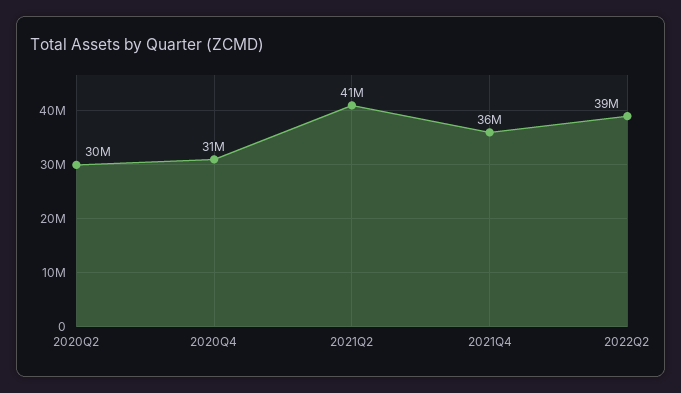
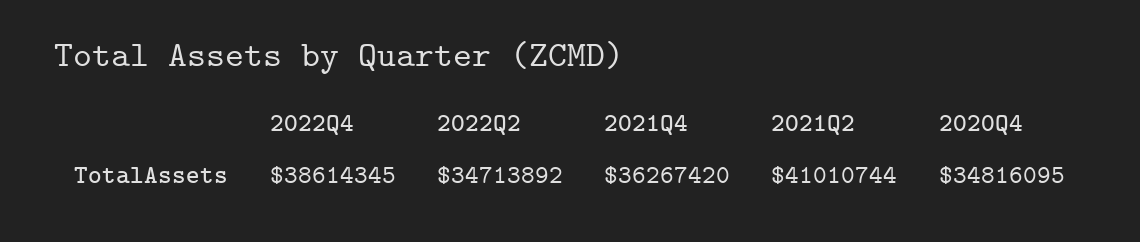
2020Q2: 30000000 -> none
2020Q4: 31000000 -> 34816095
2022Q2: 39000000 -> 34713892
2022Q4: none -> 38614345

